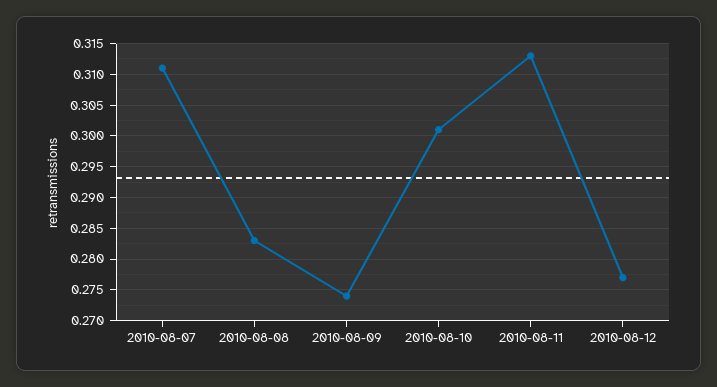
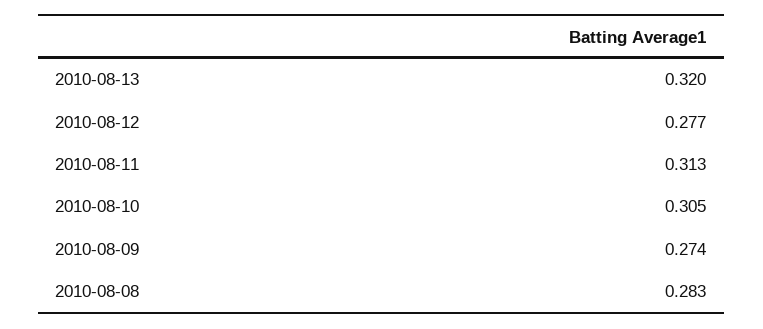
2010-08-07: 0.311 -> none
2010-08-10: 0.301 -> 0.305
2010-08-13: none -> 0.32

